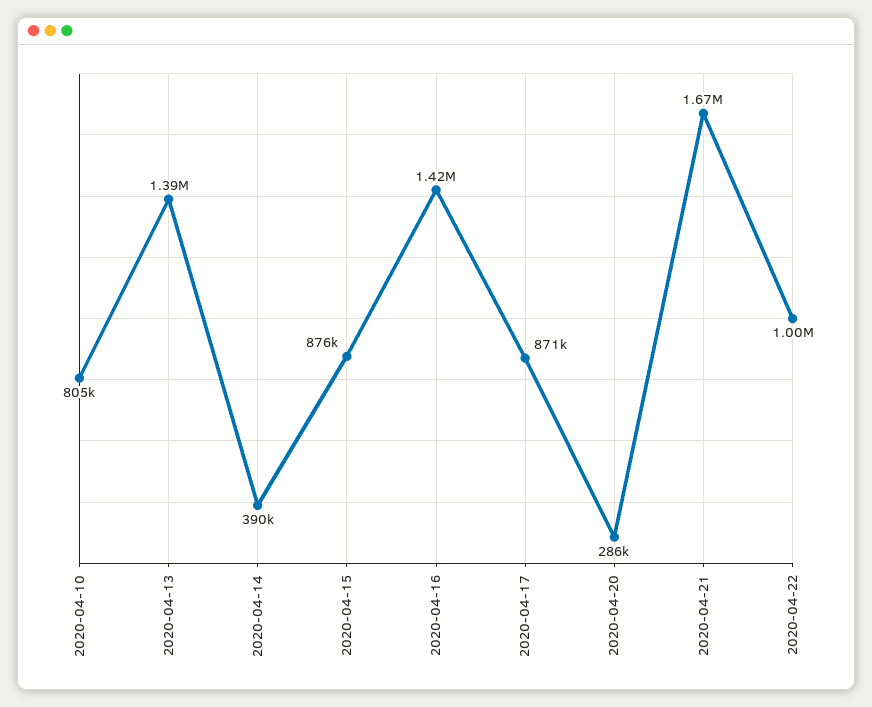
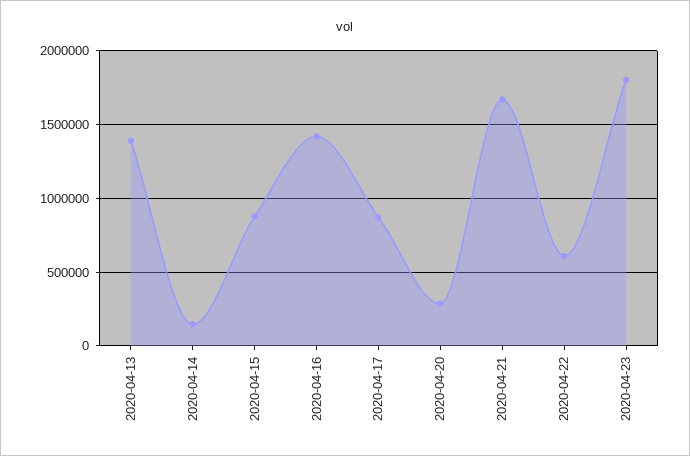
2020-04-10: 805000 -> none
2020-04-14: 390000 -> 150000
2020-04-22: 1000000 -> 600000
2020-04-23: none -> 1800000

